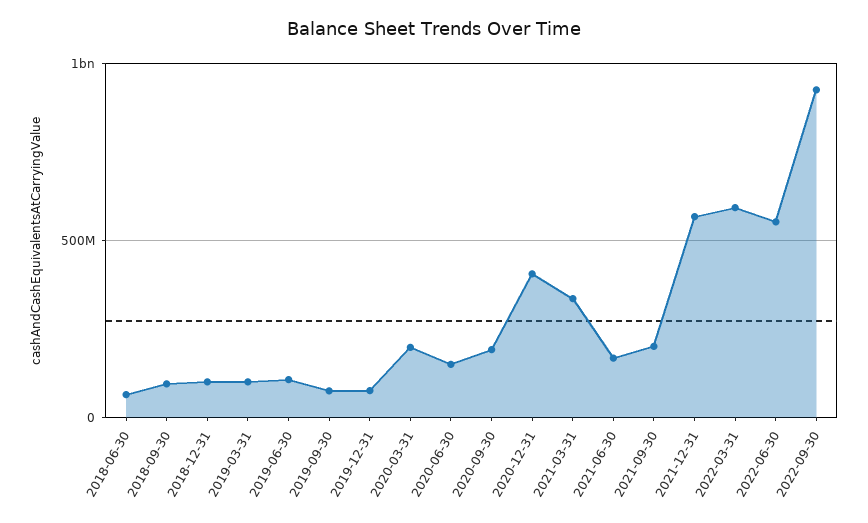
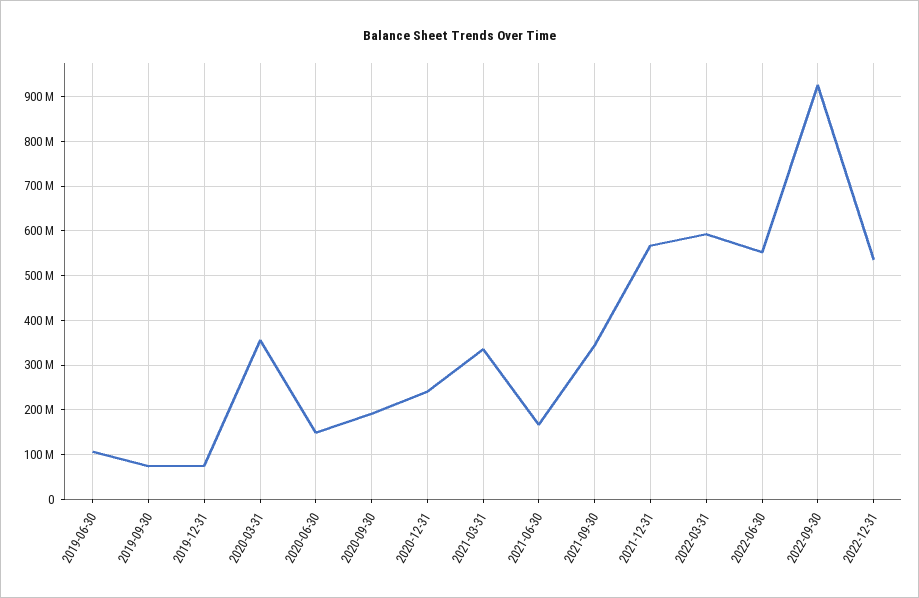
2018-06-30: 50000000 -> none
2018-09-30: 100000000 -> none
2018-12-31: 100000000 -> none
2019-03-31: 100000000 -> none
2020-03-31: 200000000 -> 360000000
2020-12-31: 400000000 -> 240000000
2021-09-30: 200000000 -> 340000000
2022-12-31: none -> 540000000

